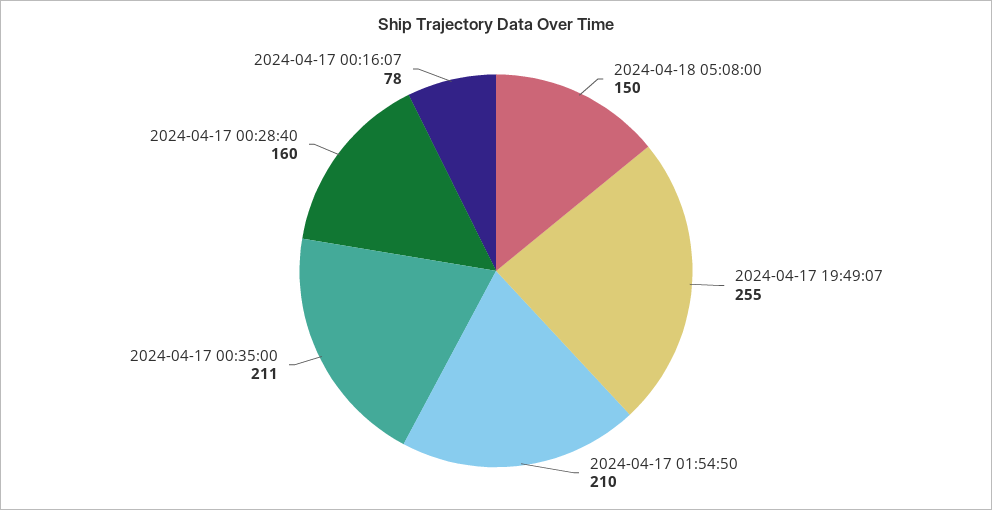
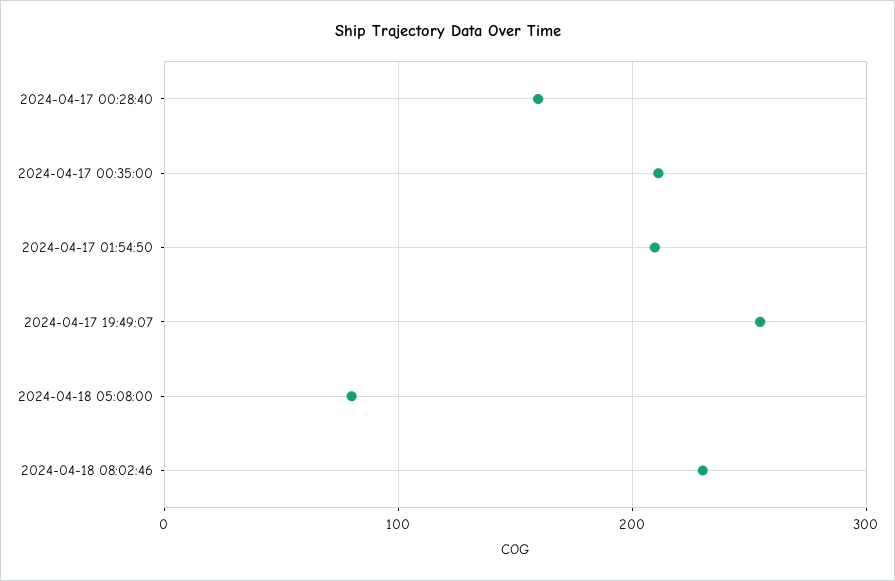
2024-04-18 05:08:00: 150 -> 80
2024-04-17 00:16:07: 78 -> none
2024-04-18 08:02:46: none -> 230

